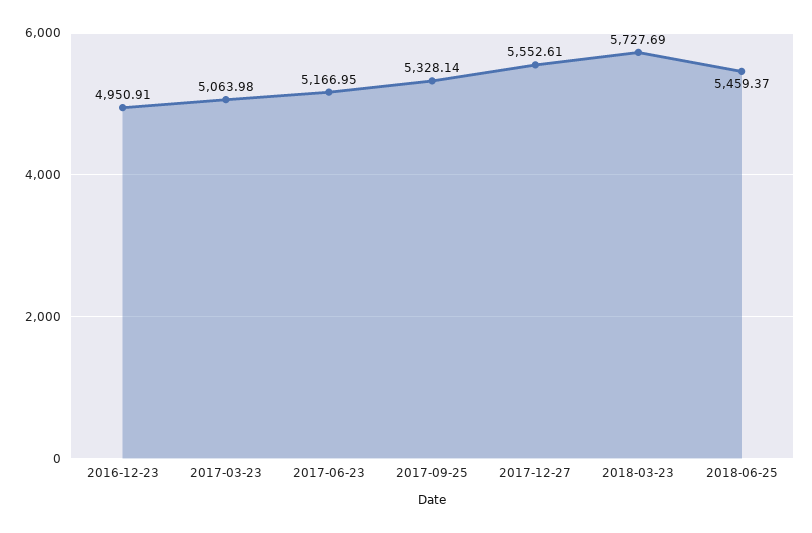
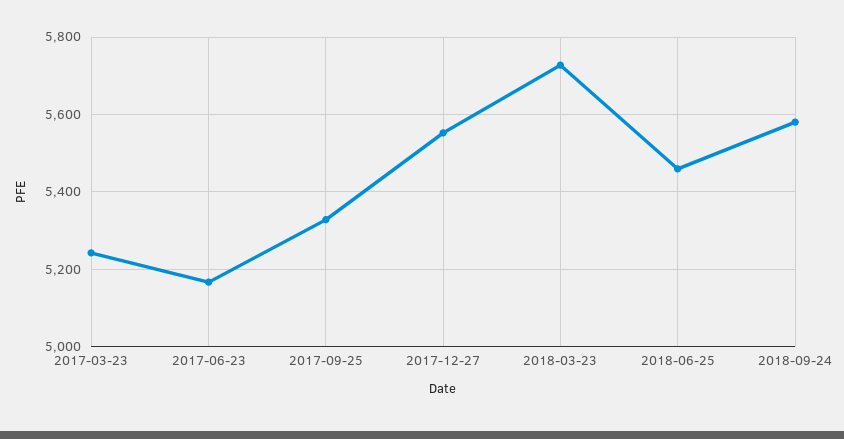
2016-12-23: 4950.91 -> none
2017-03-23: 5063.98 -> 5240
2018-09-24: none -> 5580

